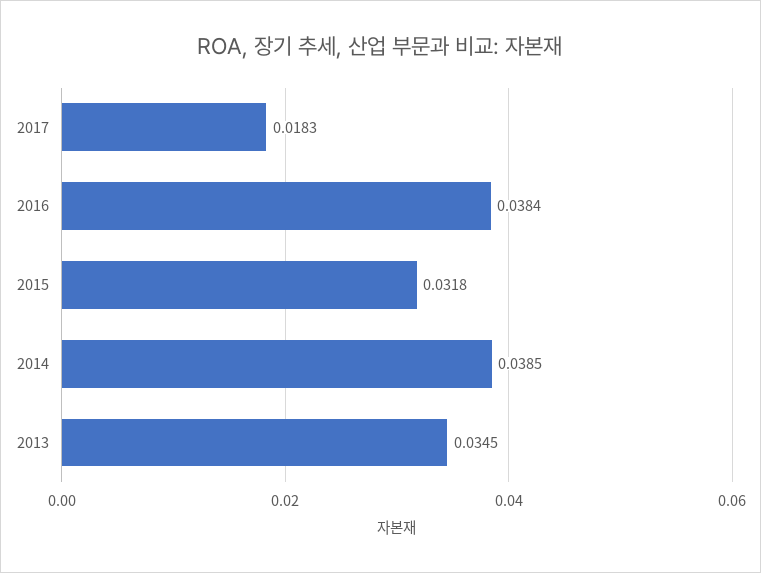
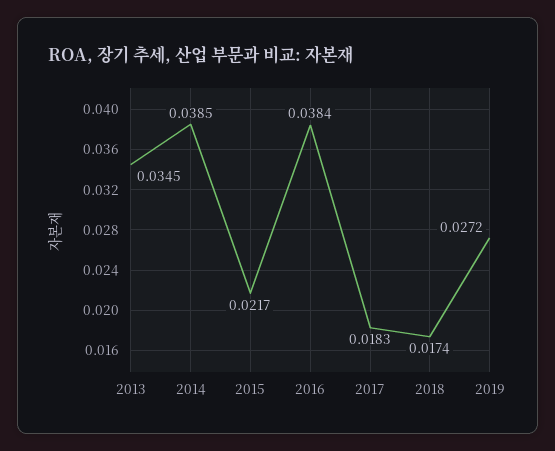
2015: 0.0318 -> 0.0217
2018: none -> 0.0174
2019: none -> 0.0272

